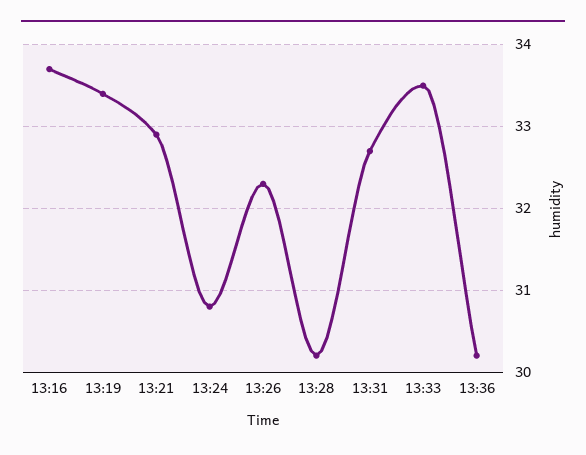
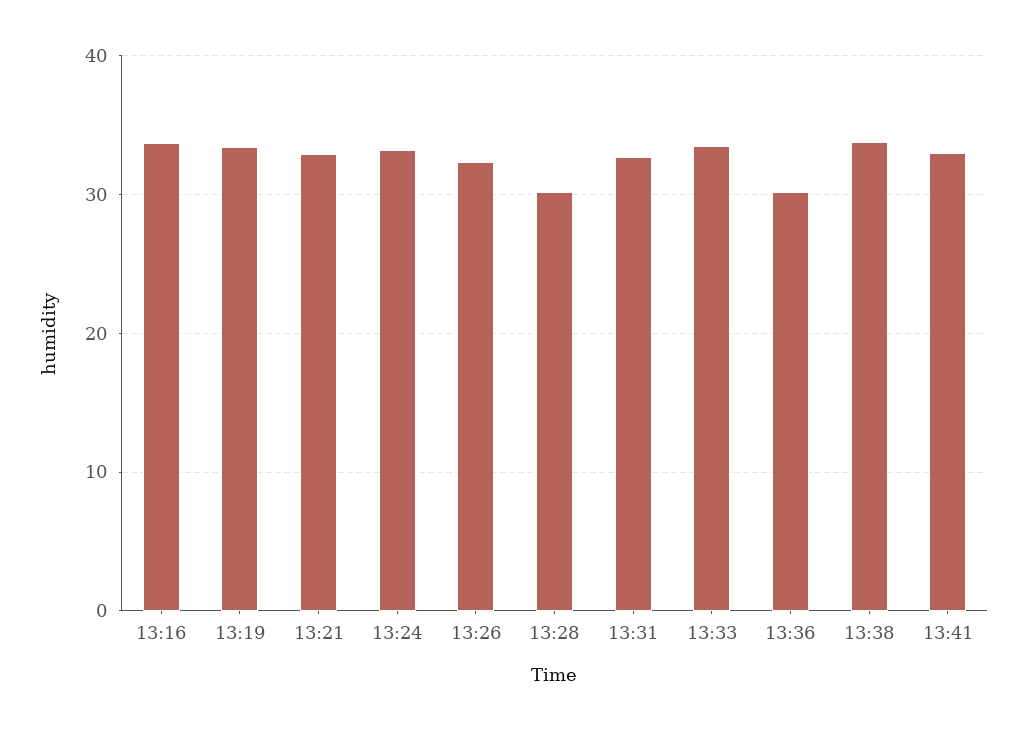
13:24: 30.8 -> 33
13:38: none -> 34
13:41: none -> 33

